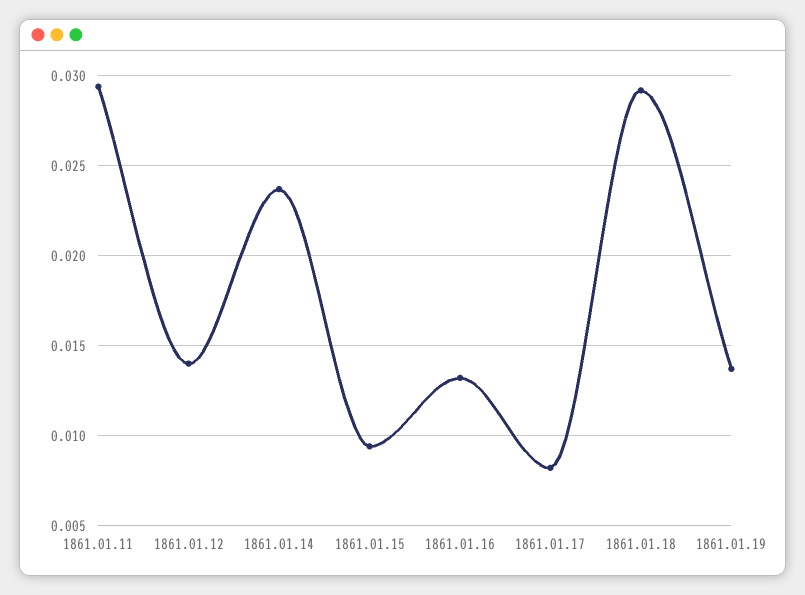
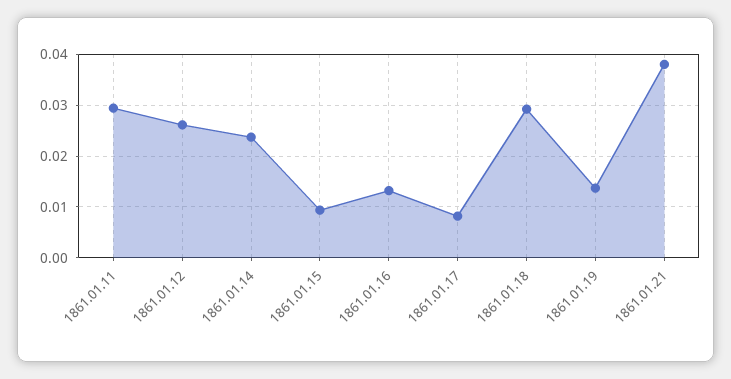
1861.01.12: 0.014 -> 0.026
1861.01.21: none -> 0.038

